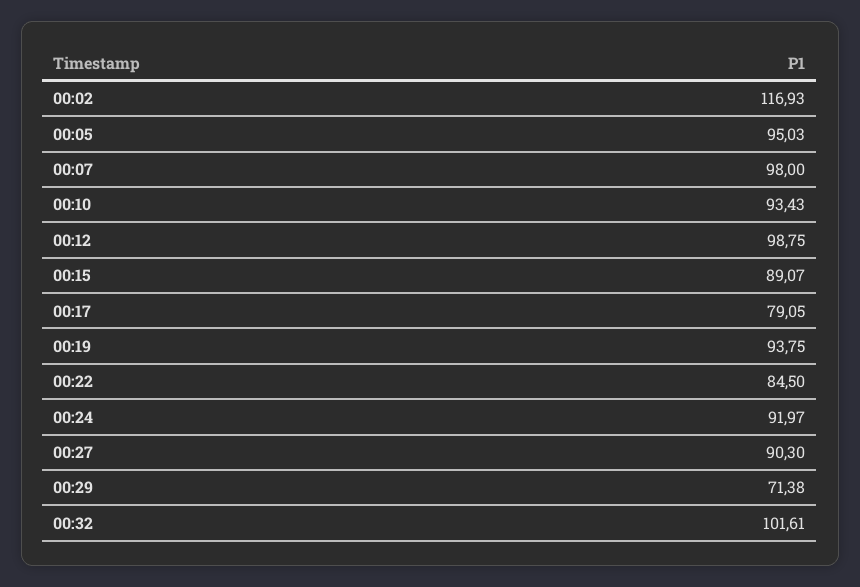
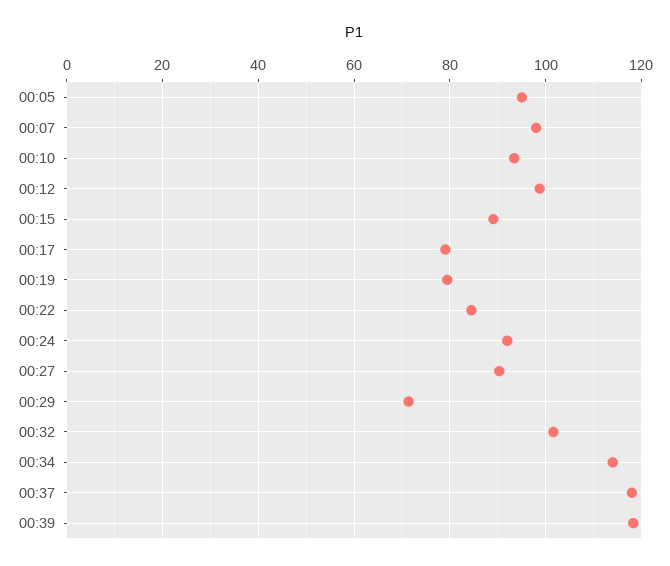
00:02: 116.93 -> none
00:19: 93.75 -> 80
00:34: none -> 114
00:37: none -> 118
00:39: none -> 118

